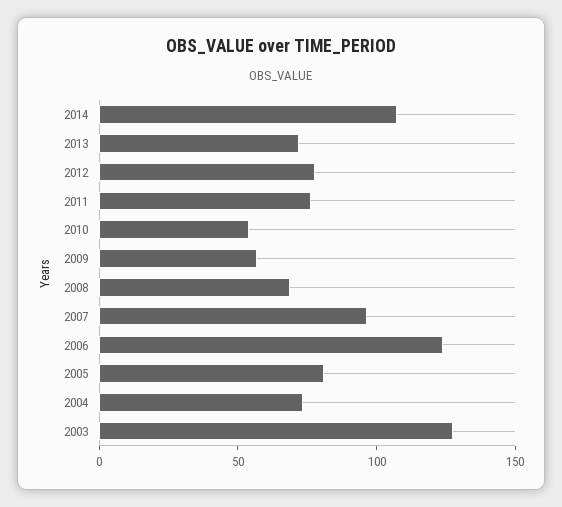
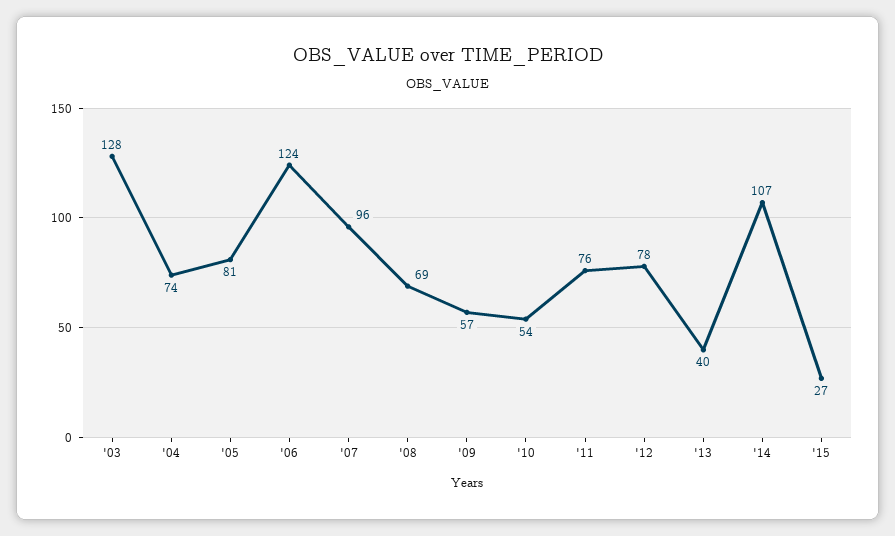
2013: 70 -> 40
'15: none -> 27

